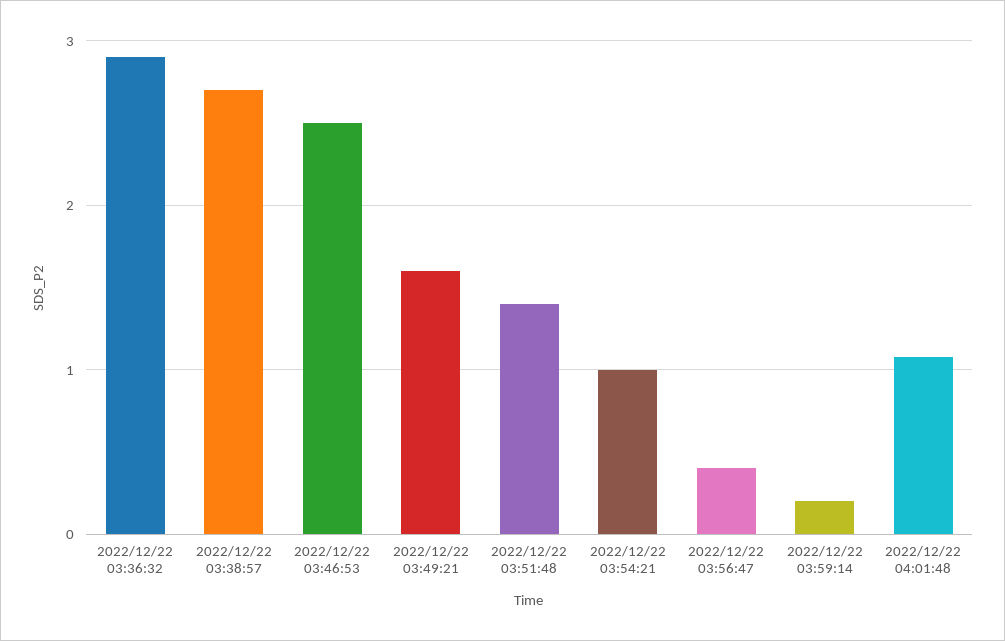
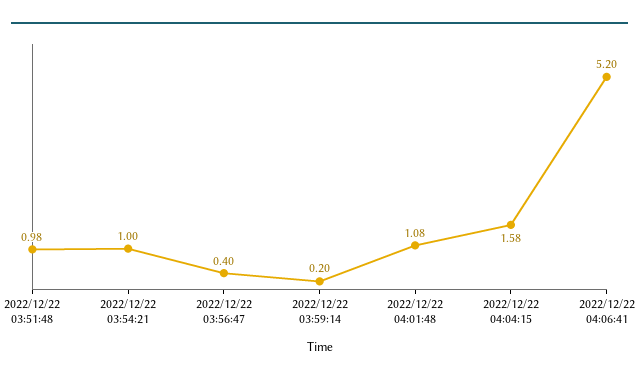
2022/12/22 03:36:32: 2.9 -> none
2022/12/22 03:38:57: 2.7 -> none
2022/12/22 03:46:53: 2.5 -> none
2022/12/22 03:49:21: 1.6 -> none
2022/12/22 03:51:48: 1.4 -> 0.98
2022/12/22 04:04:15: none -> 1.58
2022/12/22 04:06:41: none -> 5.2

